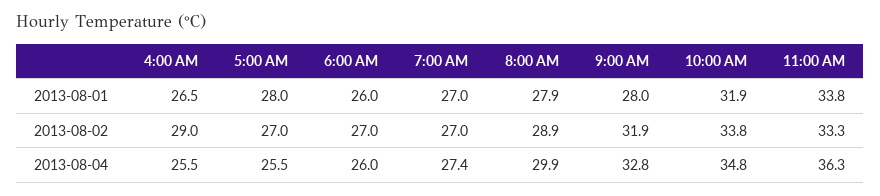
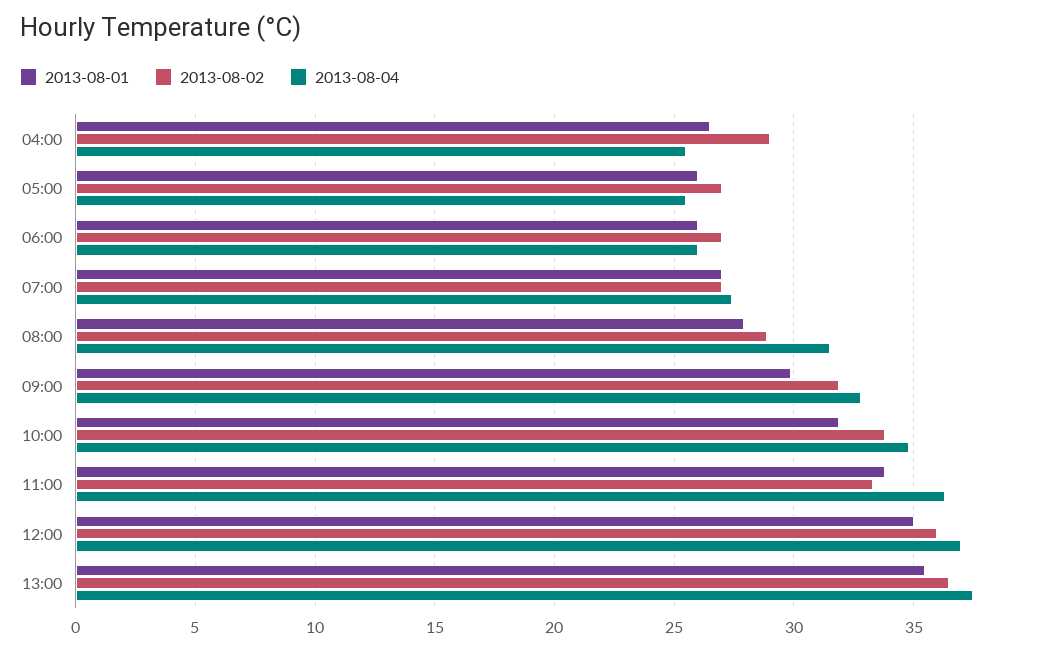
2013-08-01, 5:00 AM: 28 -> 26
2013-08-01, 9:00 AM: 28 -> 30
2013-08-04, 8:00 AM: 29.9 -> 31.5
2013-08-01, 12:00: none -> 35
2013-08-02, 12:00: none -> 36
2013-08-04, 12:00: none -> 37
2013-08-01, 13:00: none -> 35.5
2013-08-02, 13:00: none -> 36.5
2013-08-04, 13:00: none -> 37.5

